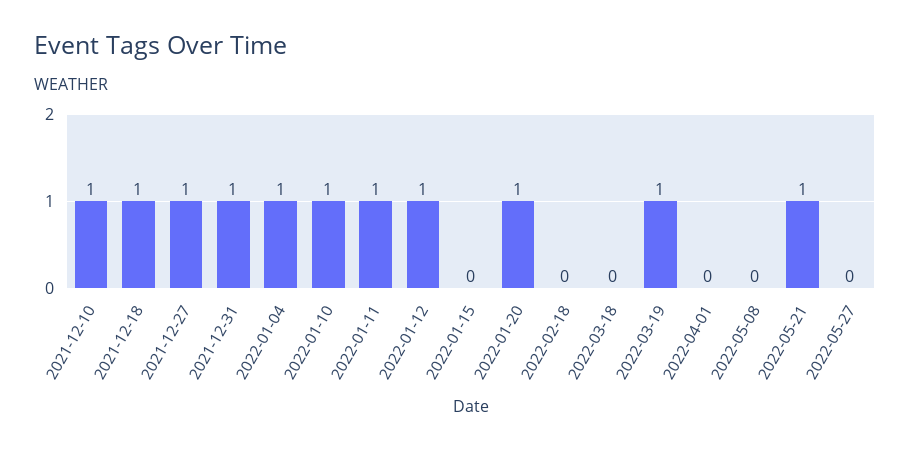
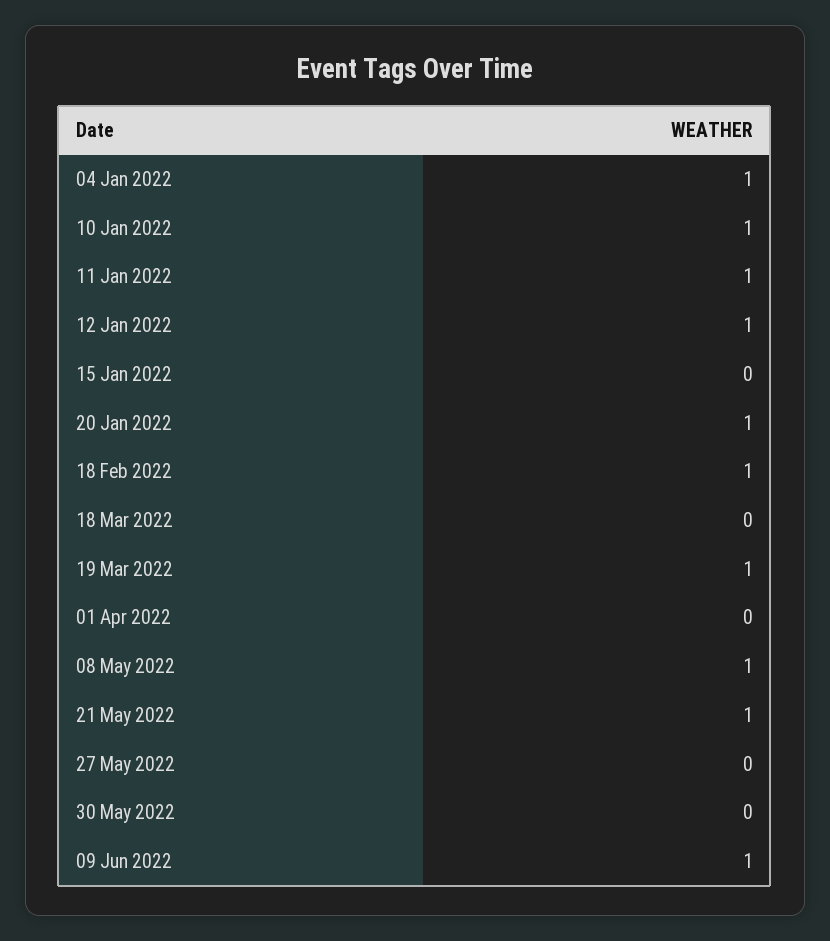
2021-12-10: 1 -> none
2021-12-18: 1 -> none
2021-12-27: 1 -> none
2021-12-31: 1 -> none
2022-02-18: 0 -> 1
2022-05-08: 0 -> 1
30 May 2022: none -> 0
09 Jun 2022: none -> 1

